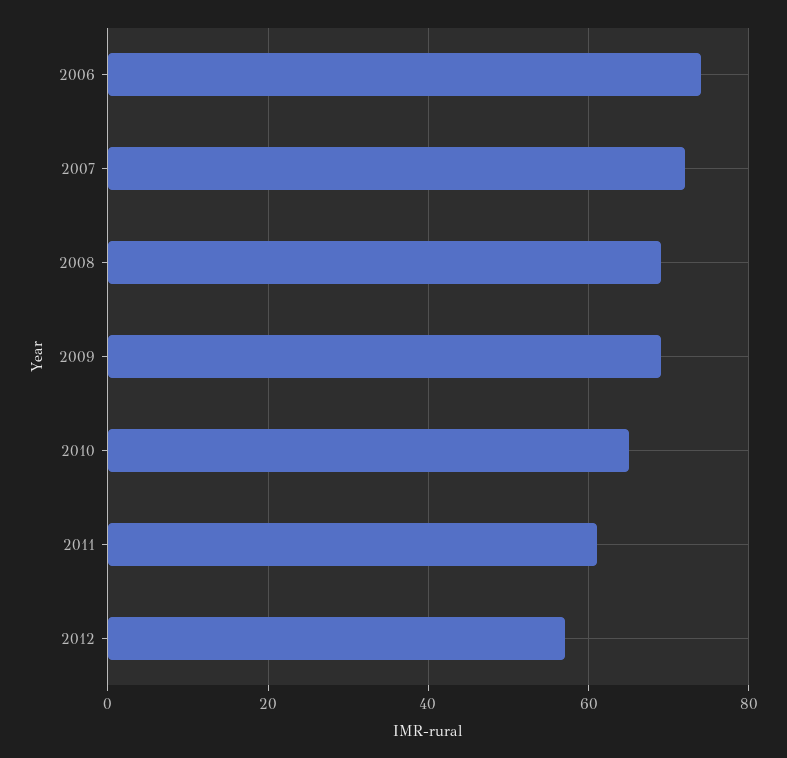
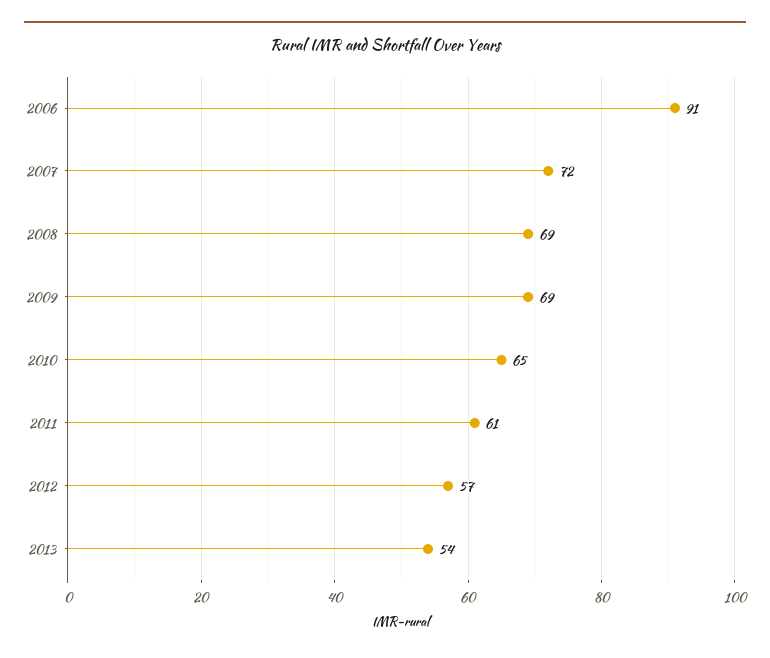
2006: 75 -> 91
2013: none -> 54

